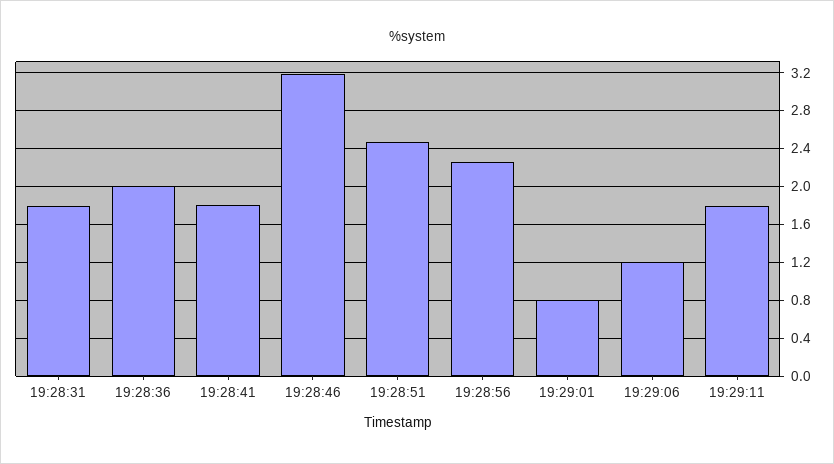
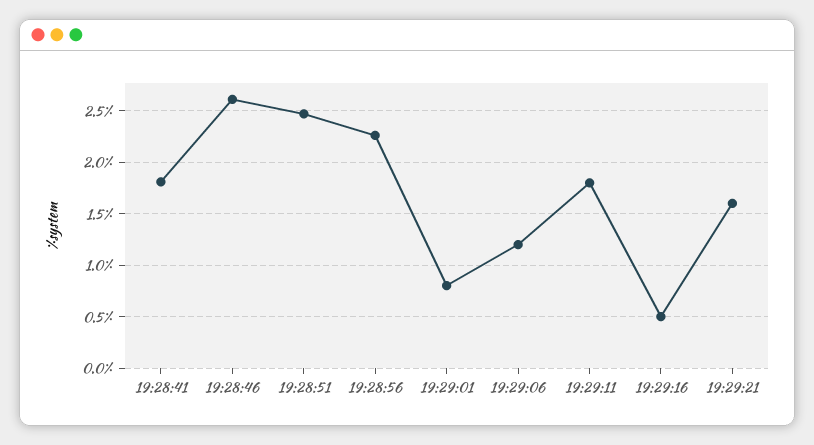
19:28:31: 1.8 -> none
19:28:36: 2 -> none
19:28:46: 3.2 -> 2.6
19:29:16: none -> 0.5
19:29:21: none -> 1.6

